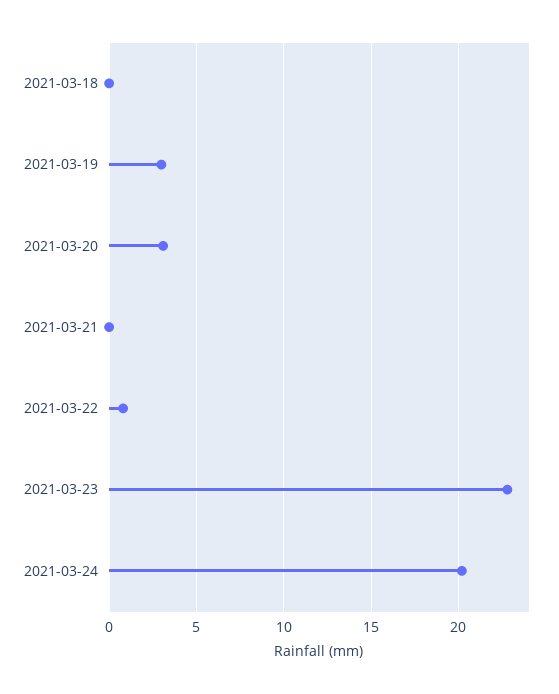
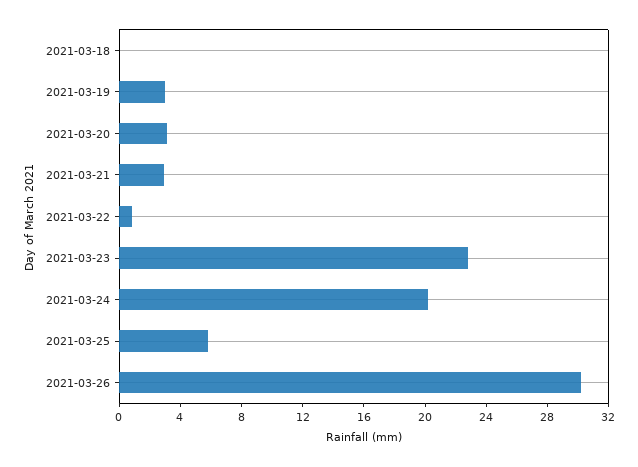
2021-03-21: 0 -> 3
2021-03-25: none -> 6
2021-03-26: none -> 30

